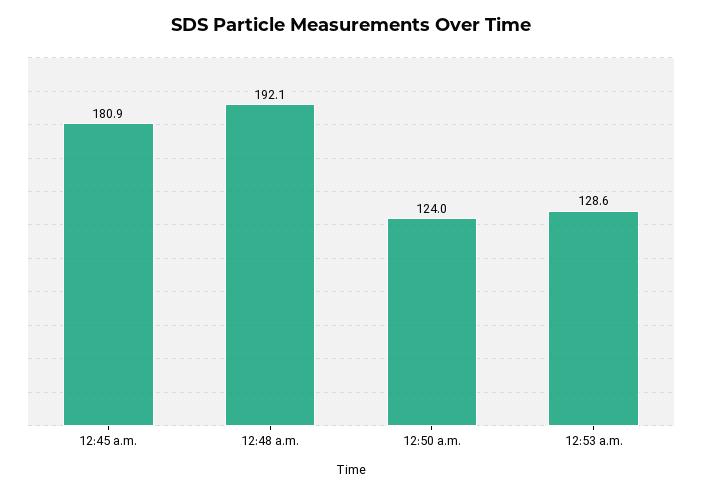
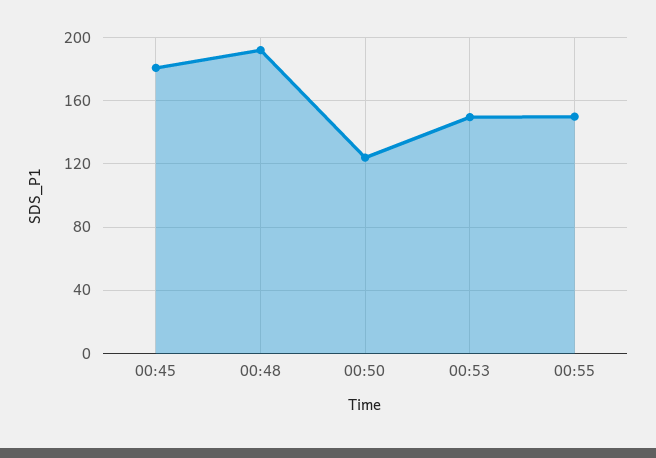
12:53 a.m.: 128.6 -> 150
00:55: none -> 150

